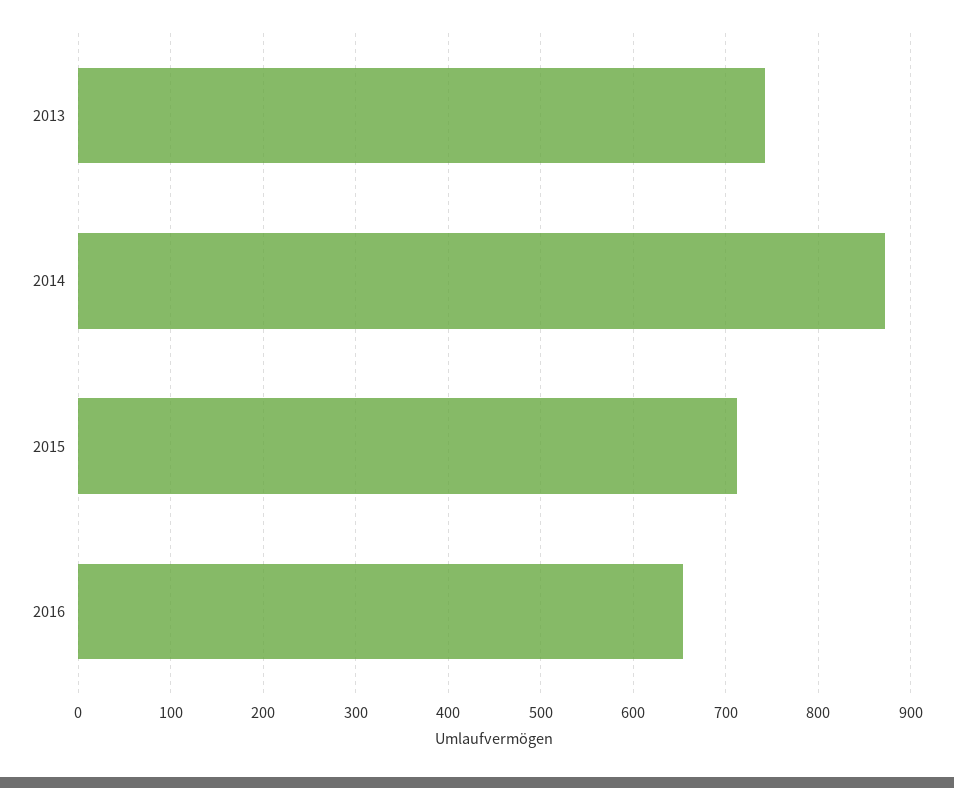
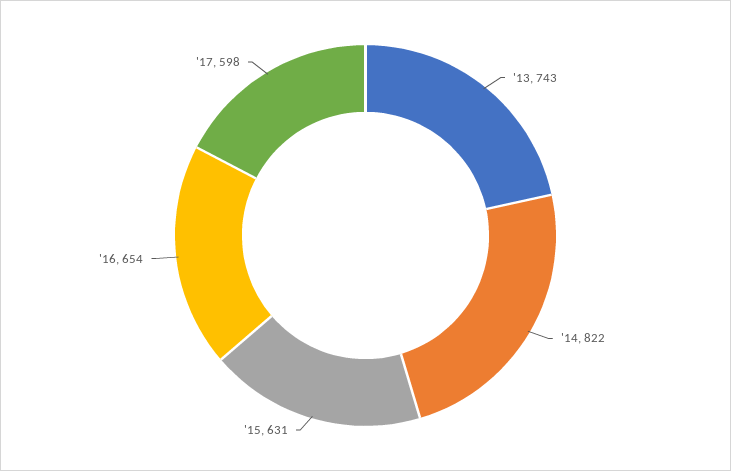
2014: 870 -> 822
2015: 710 -> 631
'17: none -> 598

